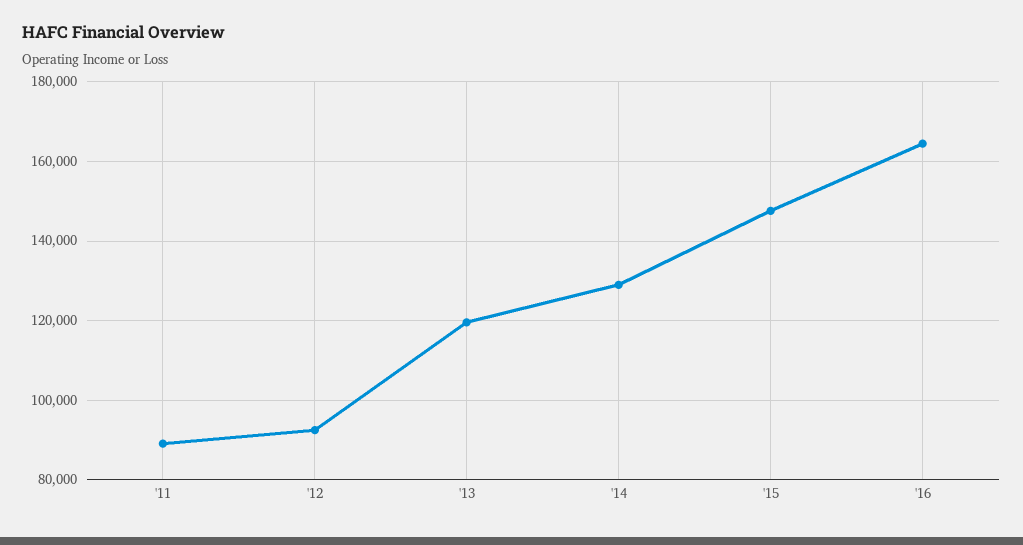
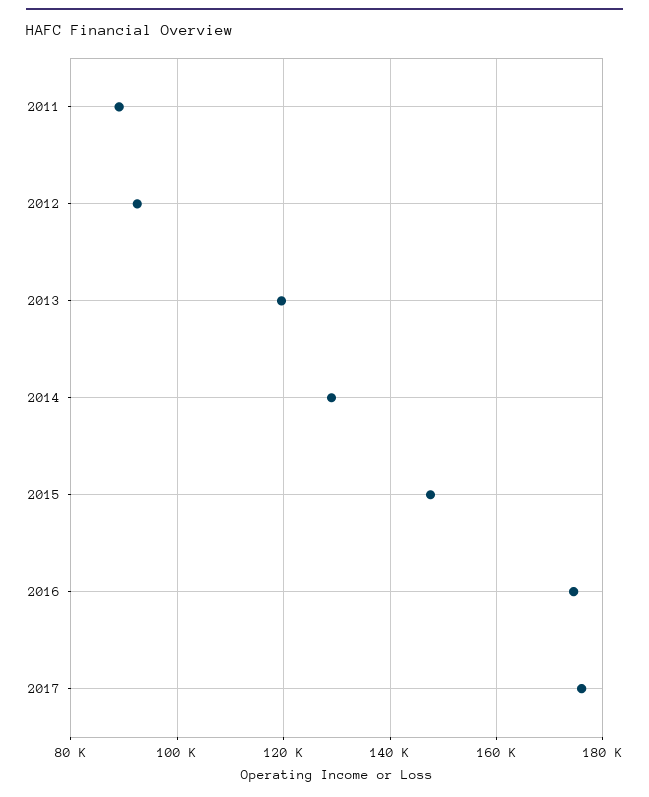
'16: 164000 -> 174000
2017: none -> 176000

